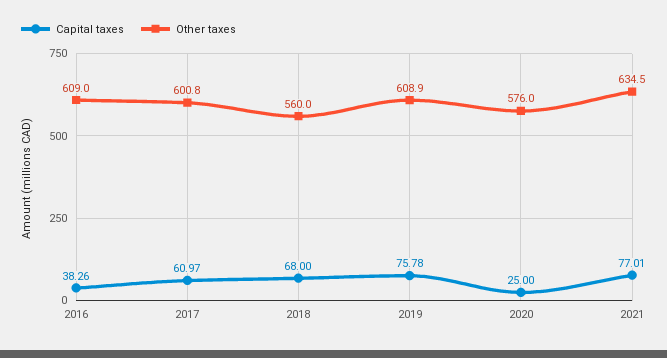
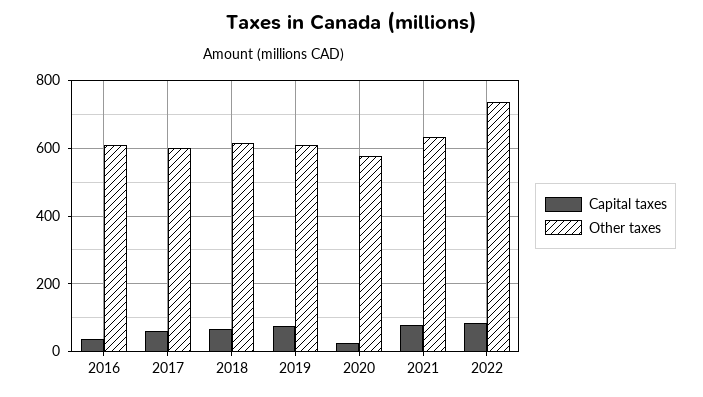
Other taxes, 2018: 560 -> 620
Capital taxes, 2022: none -> 80
Other taxes, 2022: none -> 740

